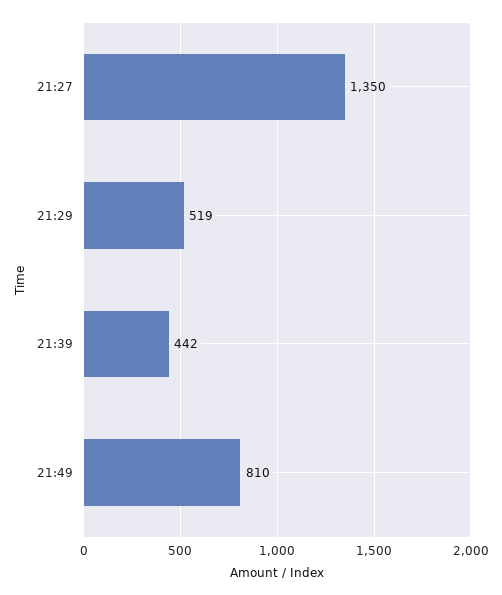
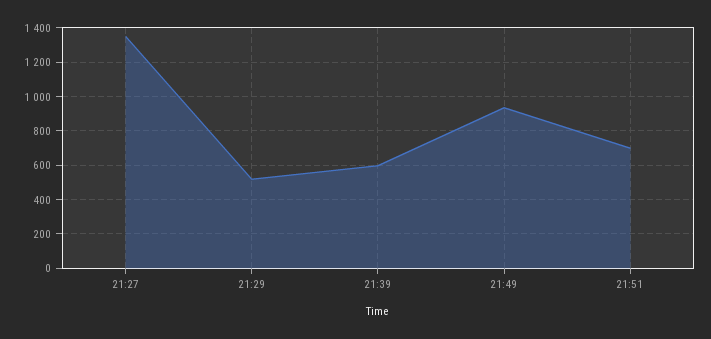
21:39: 442 -> 600
21:49: 810 -> 950
21:51: none -> 700

